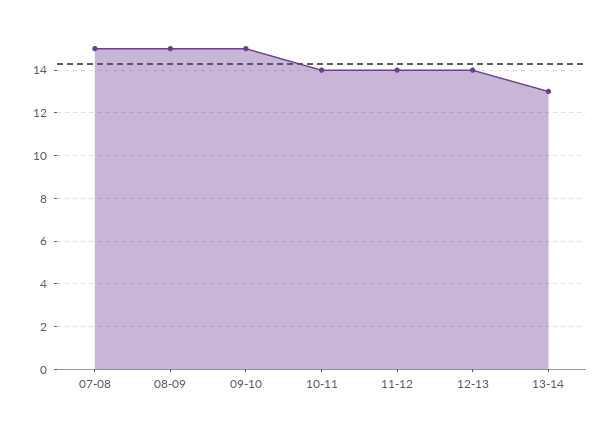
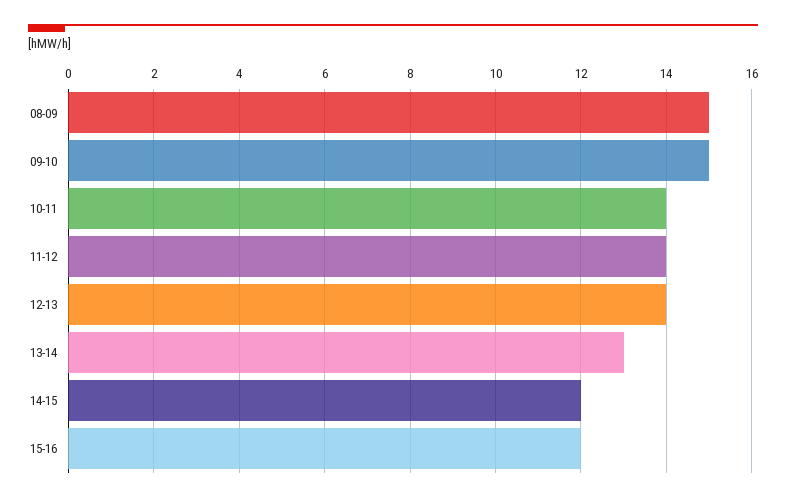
07-08: 15 -> none
14-15: none -> 12
15-16: none -> 12

